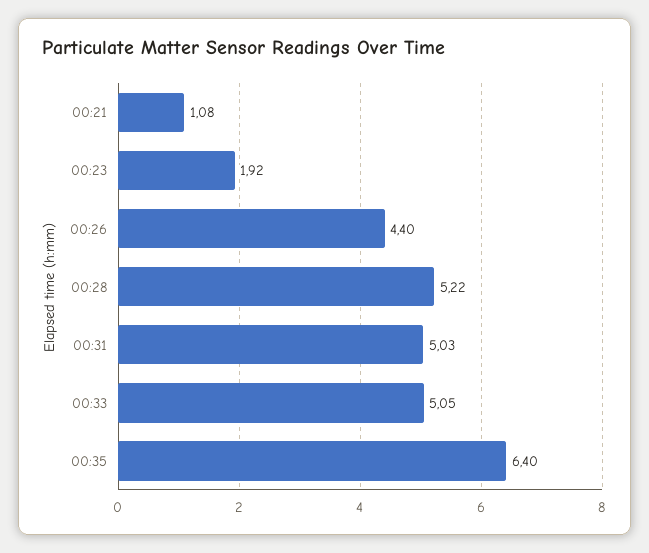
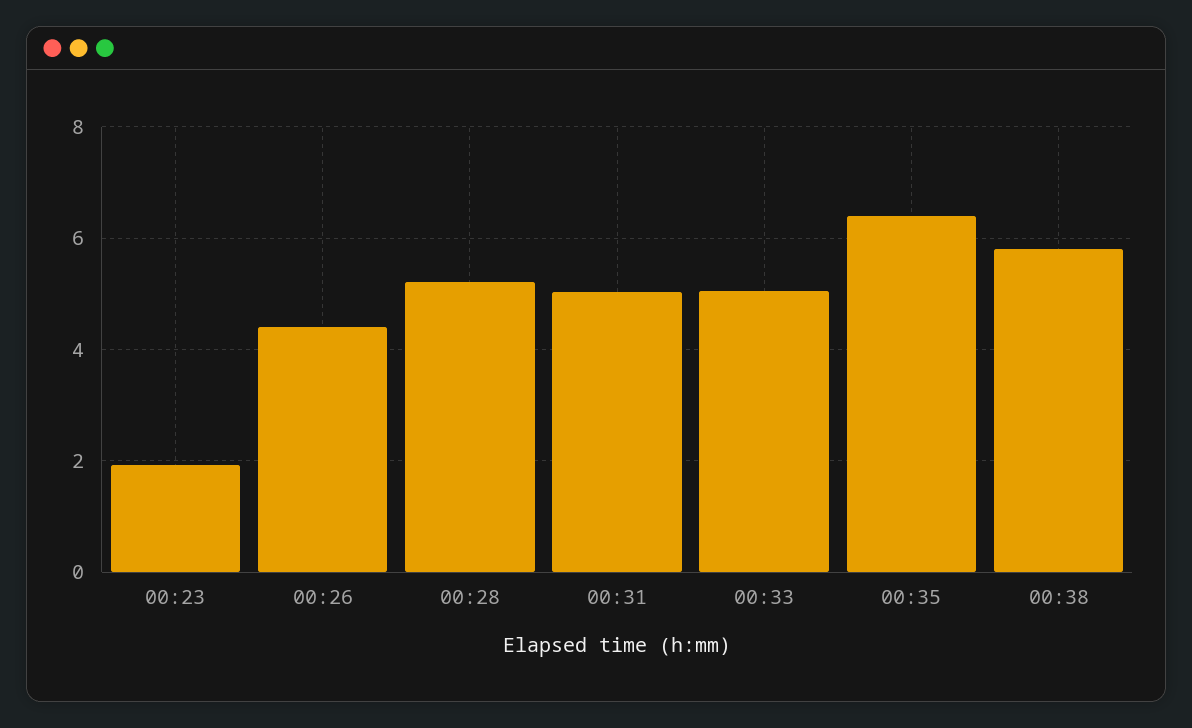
00:21: 1.08 -> none
00:38: none -> 5.8

